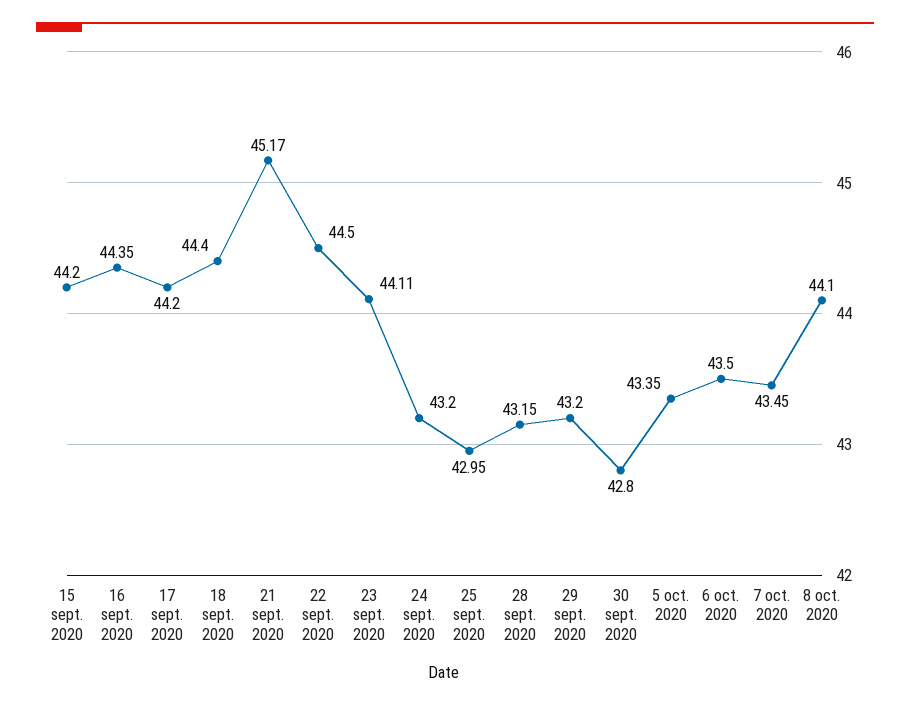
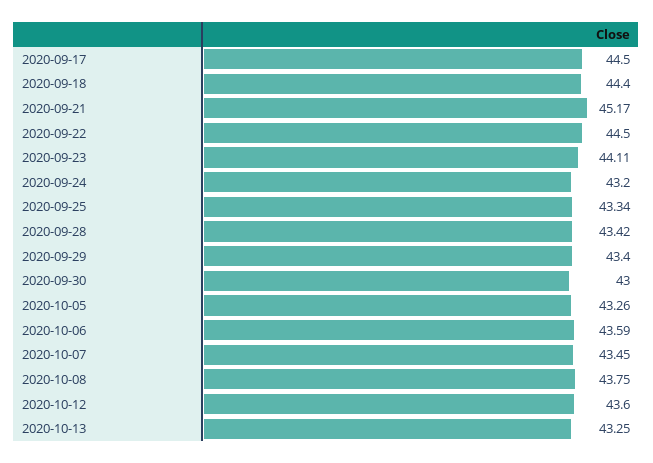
15 sept. 2020: 44.2 -> none
16 sept. 2020: 44.35 -> none
17 sept. 2020: 44.2 -> 44.5
25 sept. 2020: 42.95 -> 43.34
28 sept. 2020: 43.15 -> 43.42
29 sept. 2020: 43.2 -> 43.4
30 sept. 2020: 42.8 -> 43
5 oct. 2020: 43.35 -> 43.26
6 oct. 2020: 43.5 -> 43.59
8 oct. 2020: 44.1 -> 43.75
2020-10-12: none -> 43.6
2020-10-13: none -> 43.25

